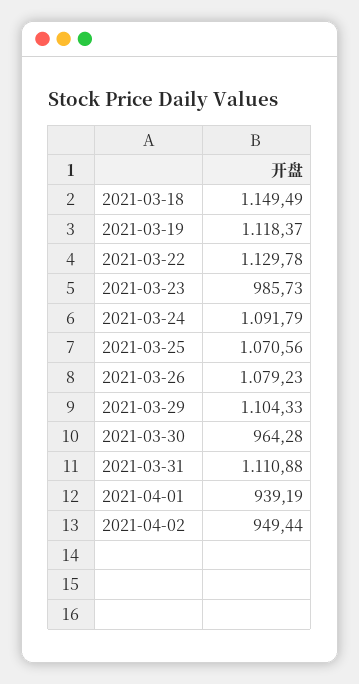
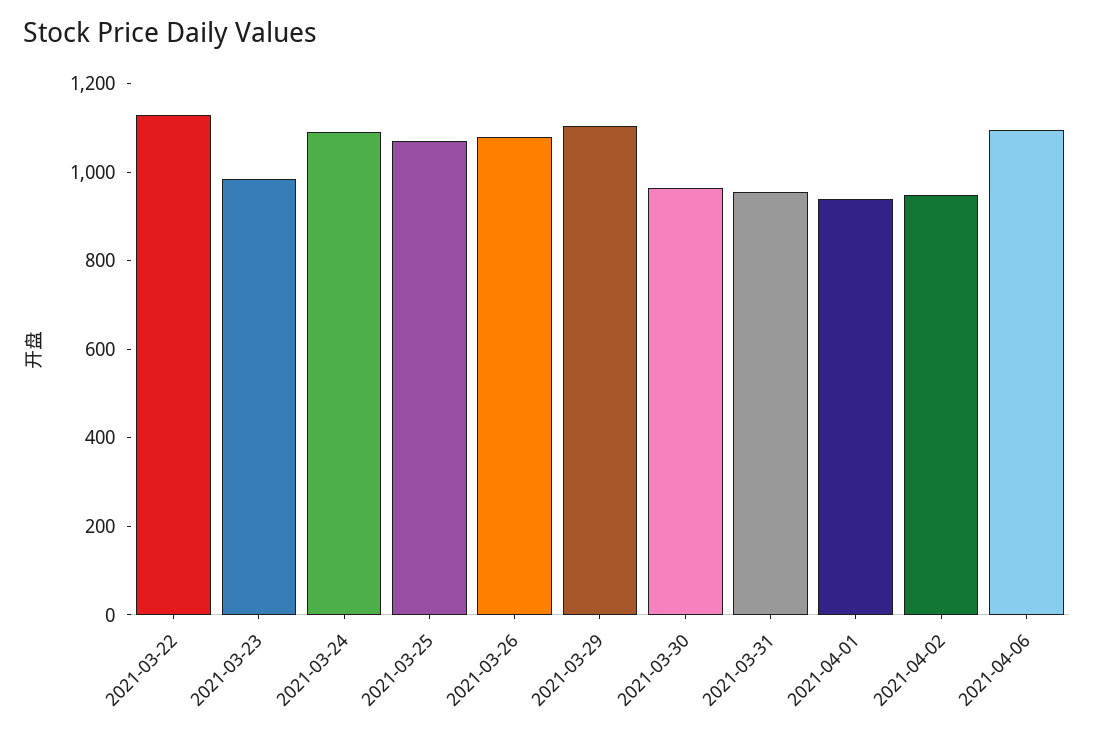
2021-03-18: 1149.49 -> none
2021-03-19: 1118.37 -> none
2021-03-31: 1110.88 -> 950
2021-04-06: none -> 1100

